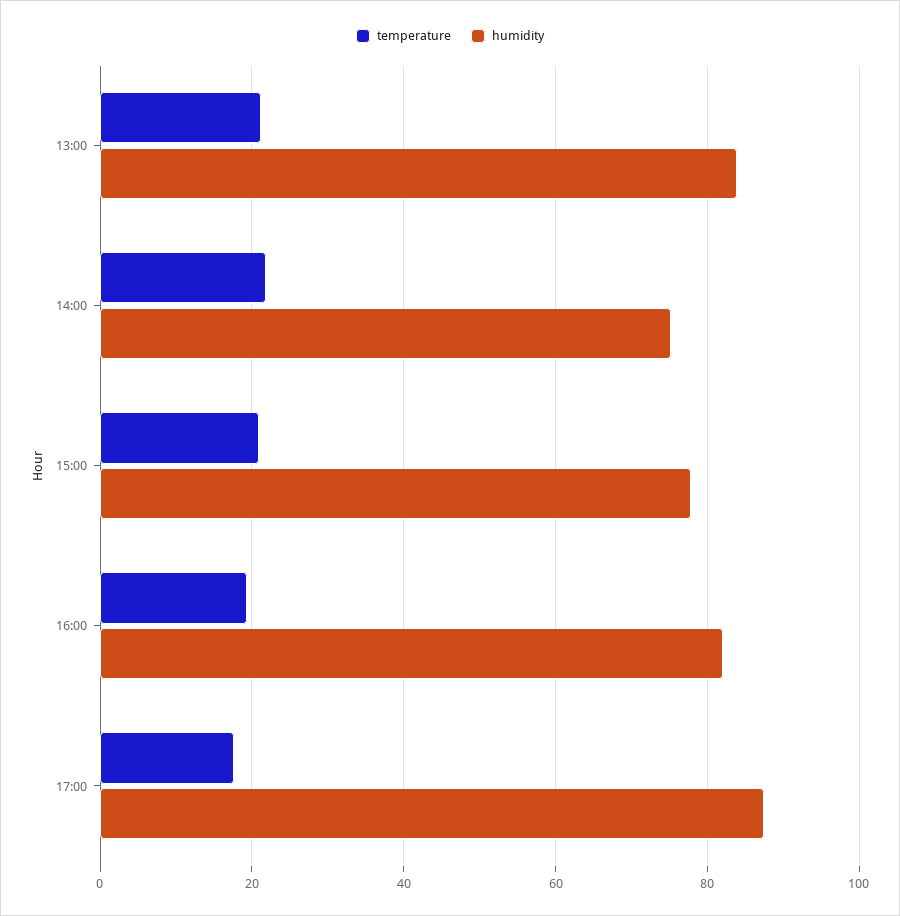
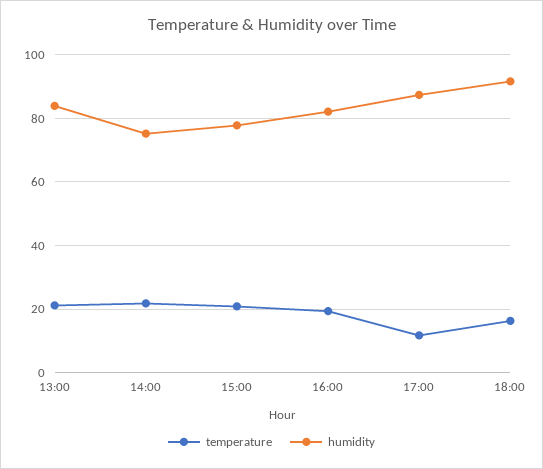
temperature, 17:00: 18 -> 12
temperature, 18:00: none -> 16
humidity, 18:00: none -> 92

